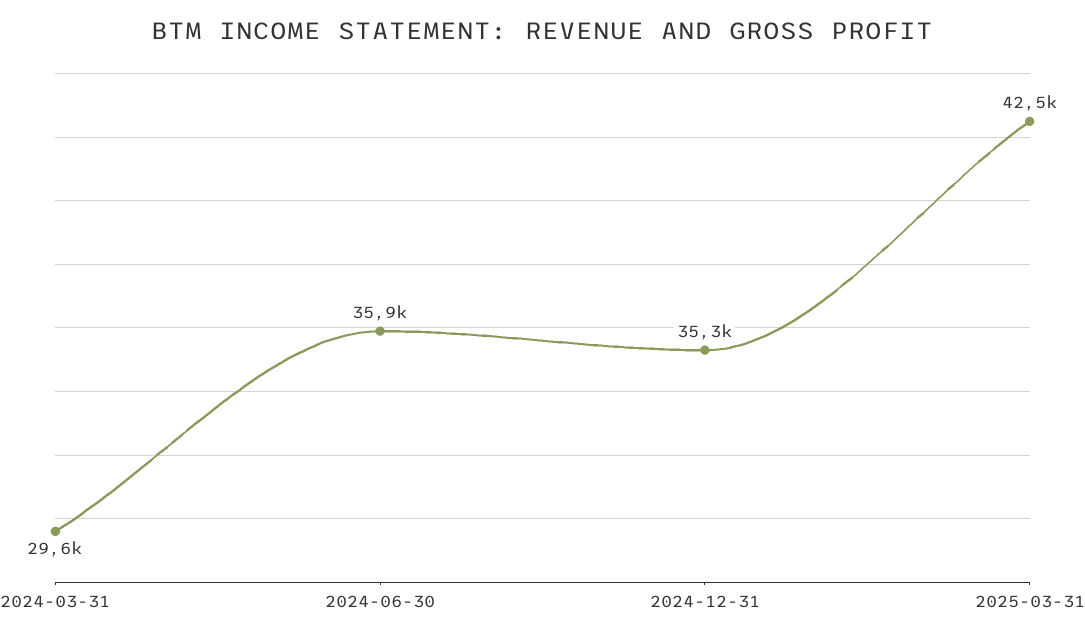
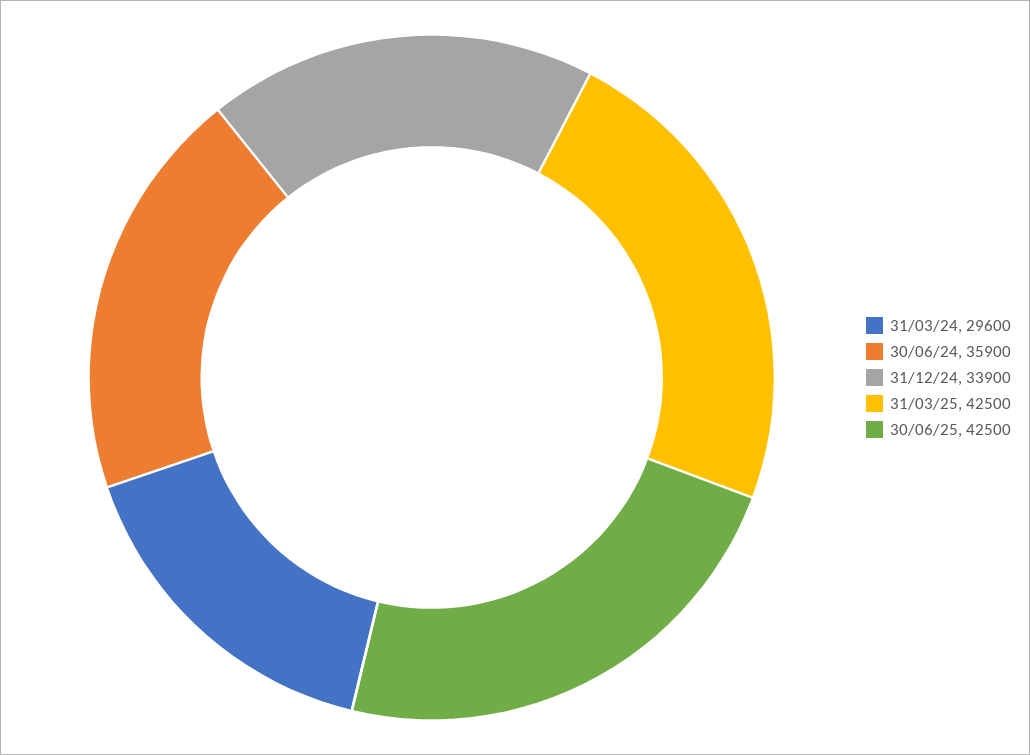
2024-12-31: 35300 -> 33900
30/06/25: none -> 42500

